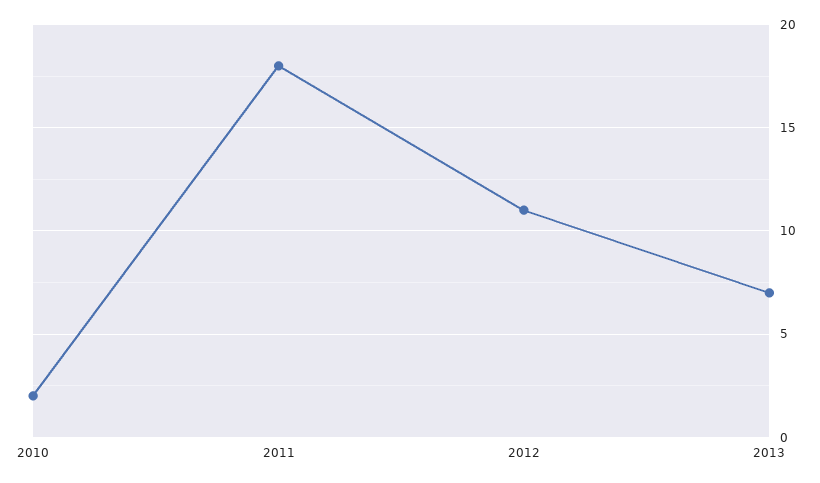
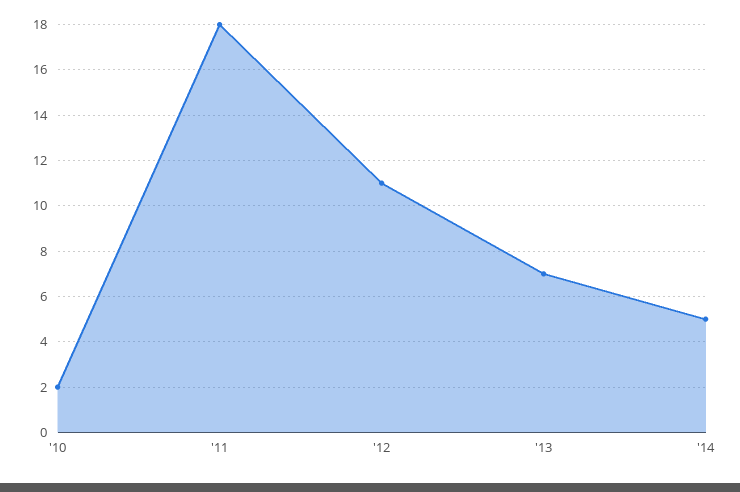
'14: none -> 5

